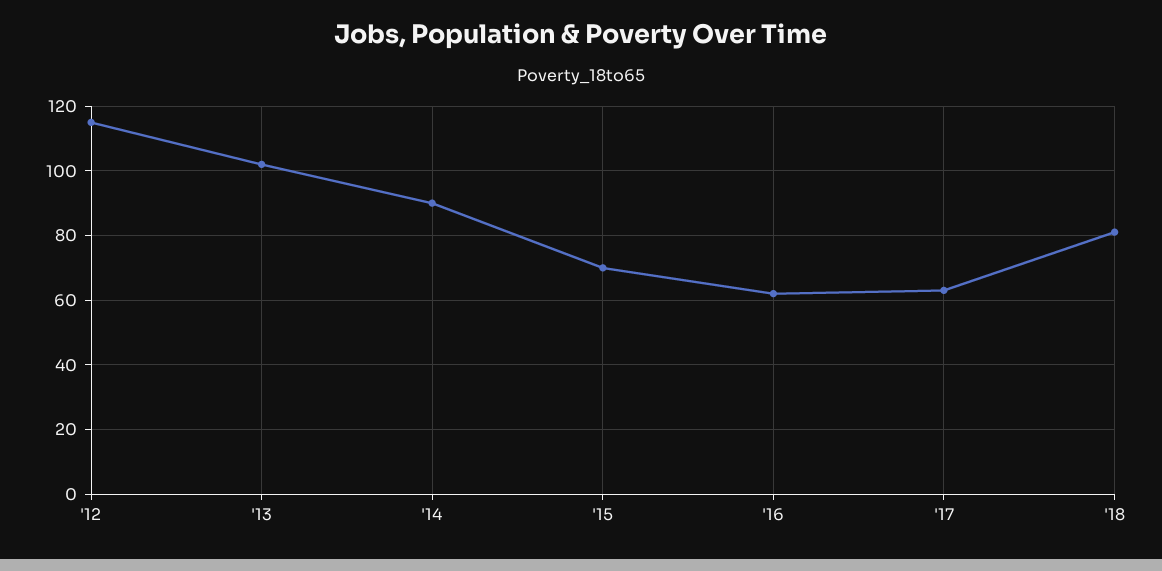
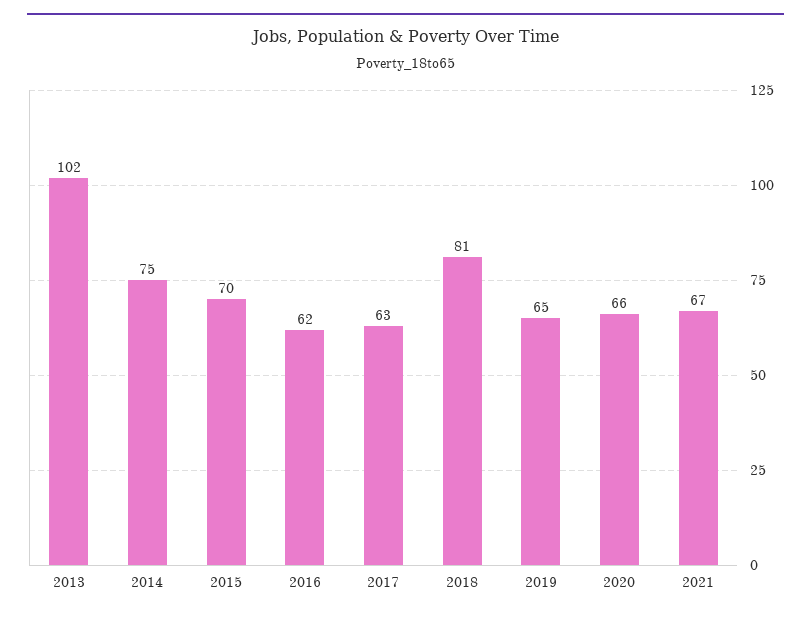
'12: 115 -> none
'14: 90 -> 75
2019: none -> 65
2020: none -> 66
2021: none -> 67

